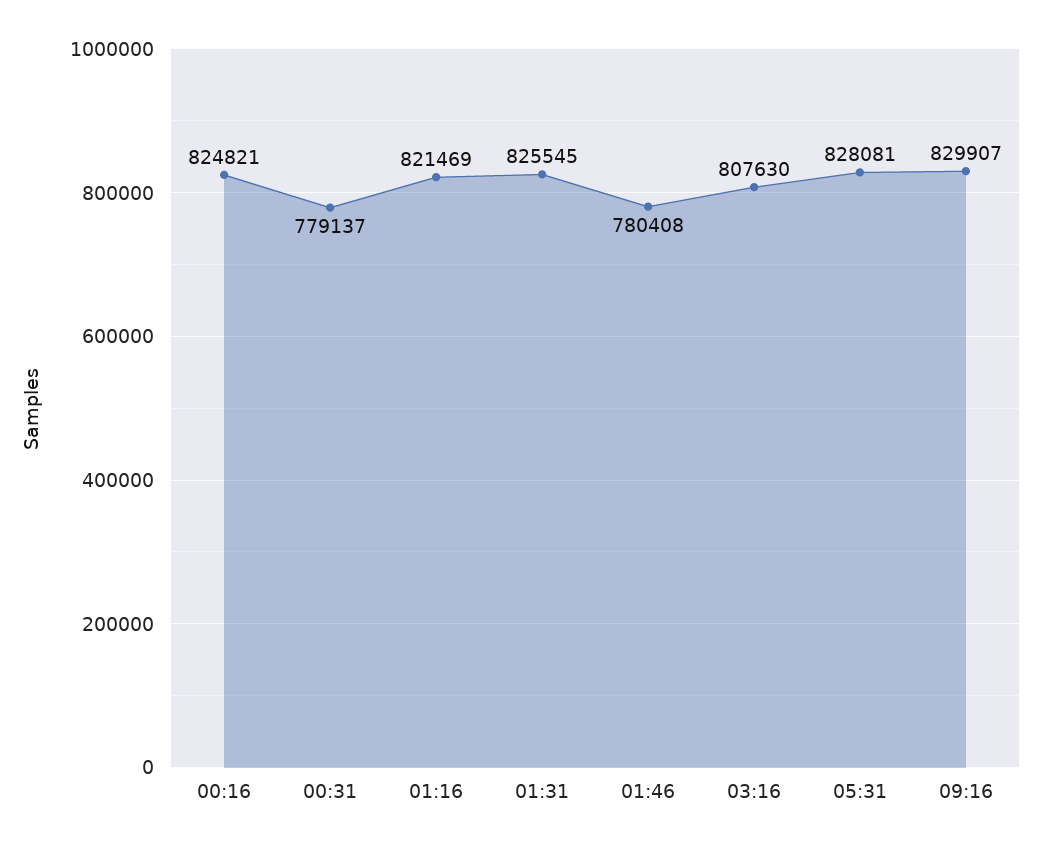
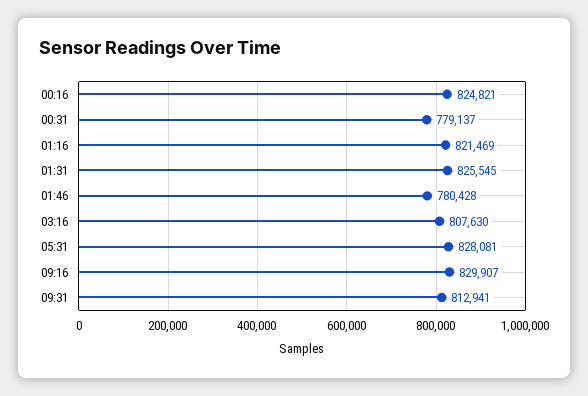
01:46: 780408 -> 780428
09:31: none -> 812941

